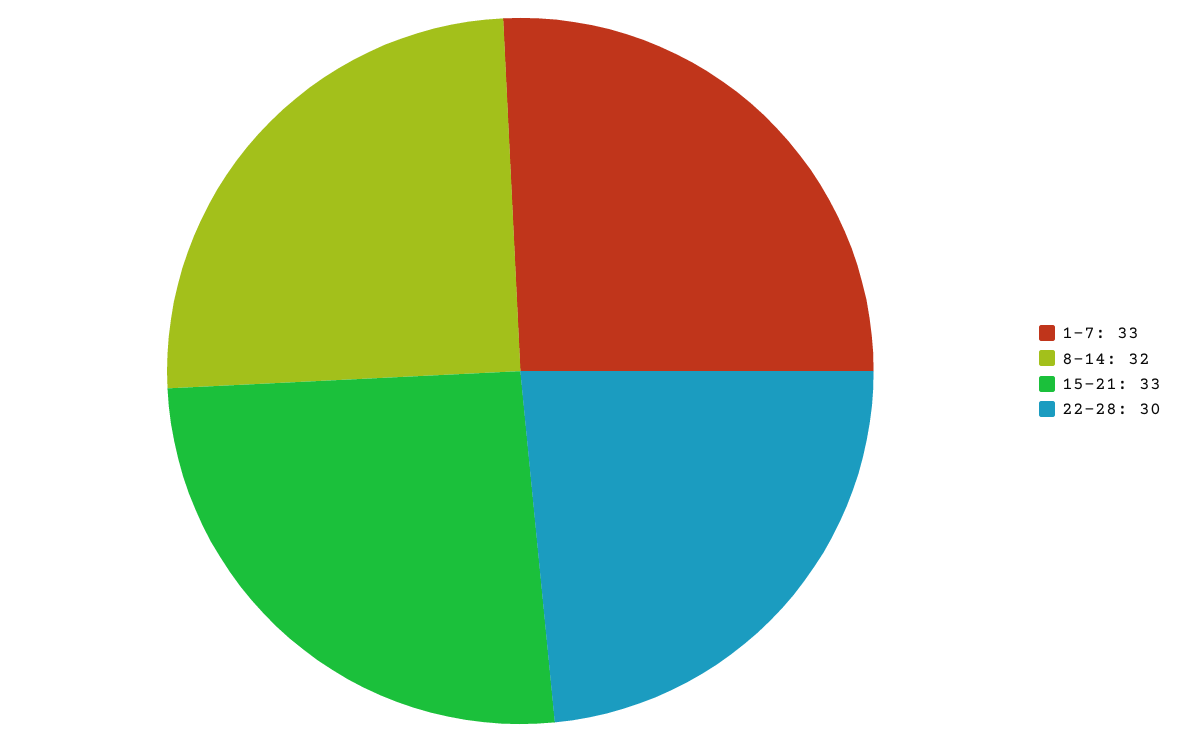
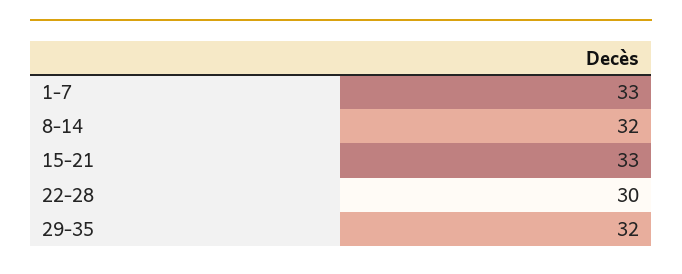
29-35: none -> 32

